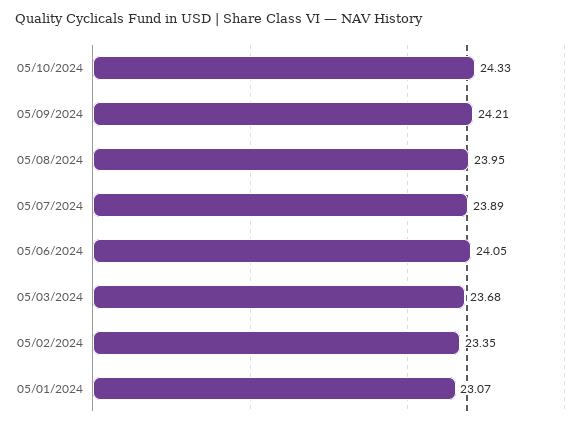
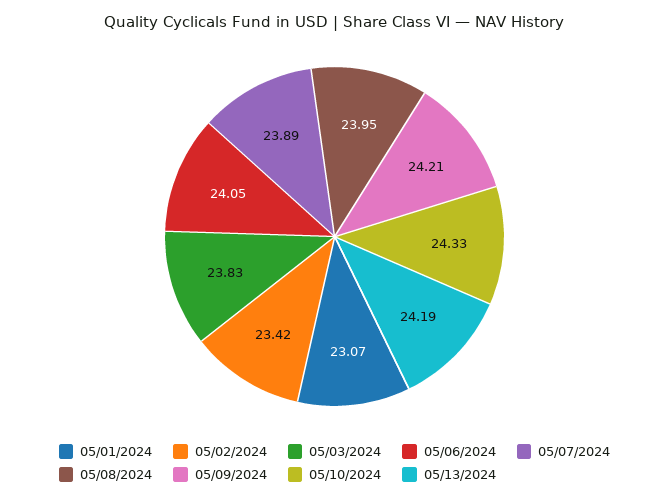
05/03/2024: 23.68 -> 23.83
05/02/2024: 23.35 -> 23.42
05/13/2024: none -> 24.19

